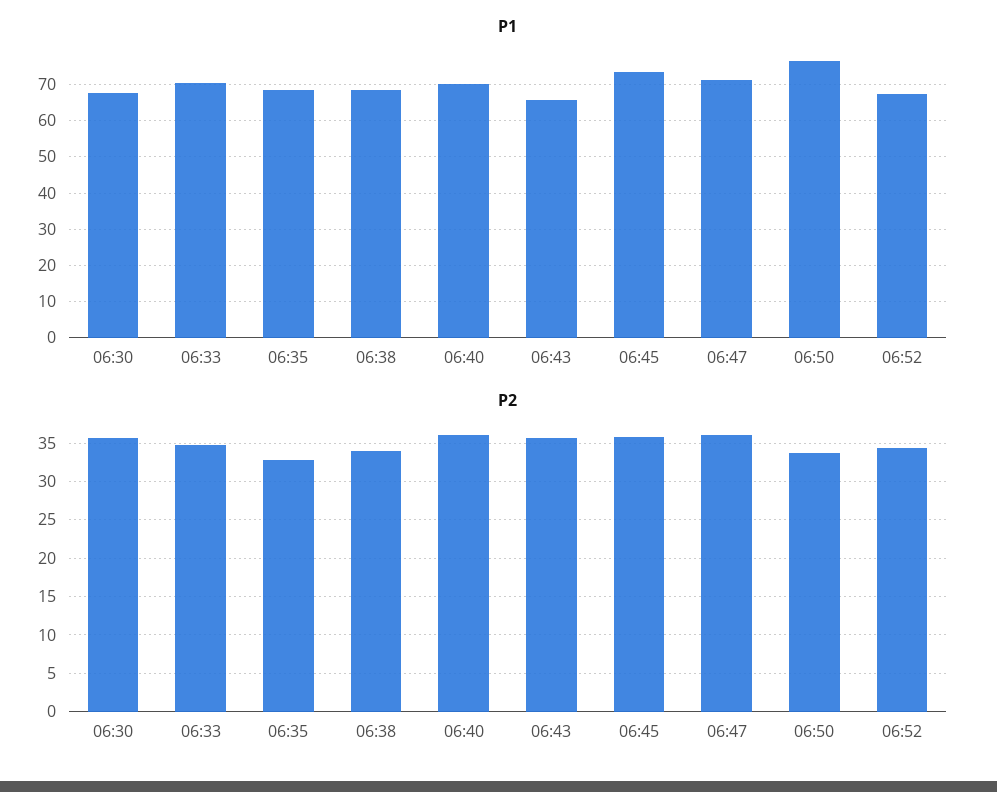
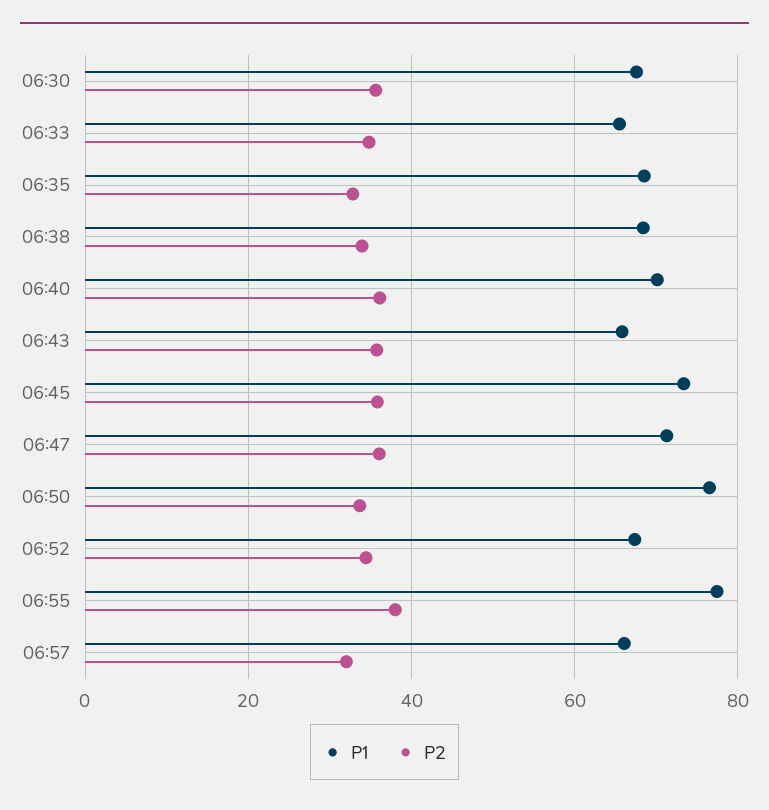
P1, 06:33: 70 -> 66
P1, 06:55: none -> 78
P2, 06:55: none -> 38
P1, 06:57: none -> 66
P2, 06:57: none -> 32

